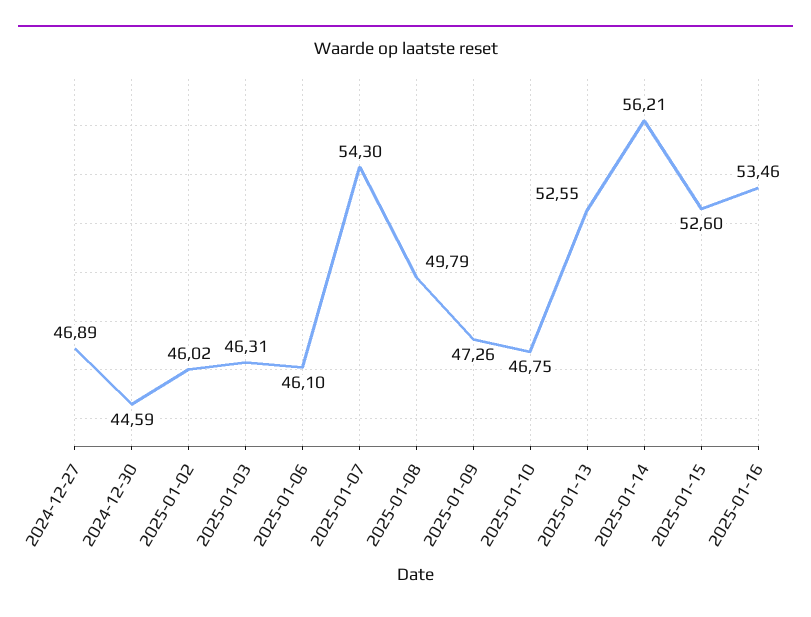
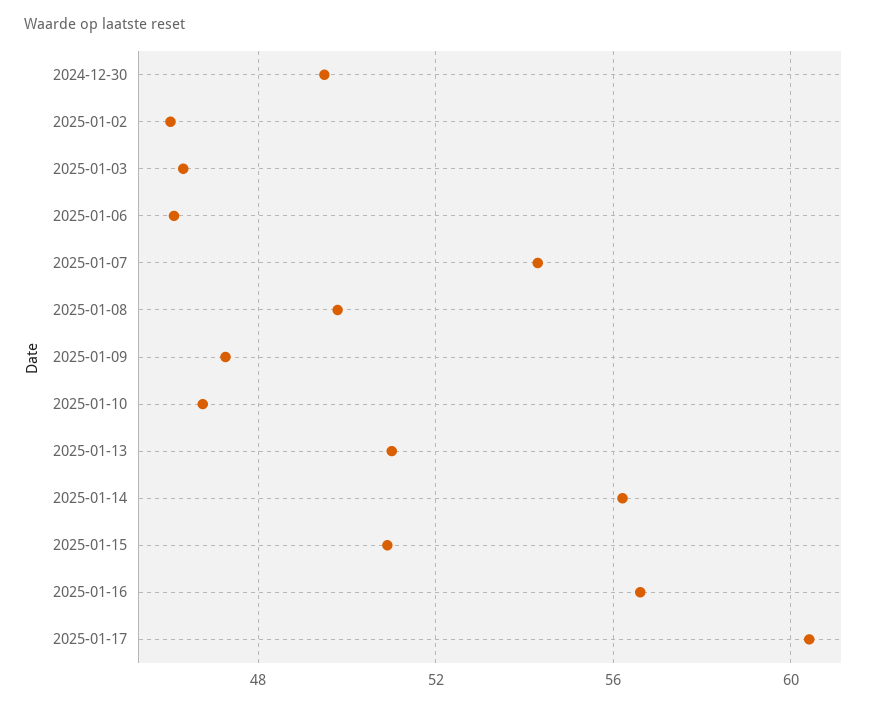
2024-12-27: 46.89 -> none
2024-12-30: 44.59 -> 49.5
2025-01-13: 52.55 -> 51
2025-01-15: 52.6 -> 51
2025-01-16: 53.46 -> 56.5
2025-01-17: none -> 60.5

